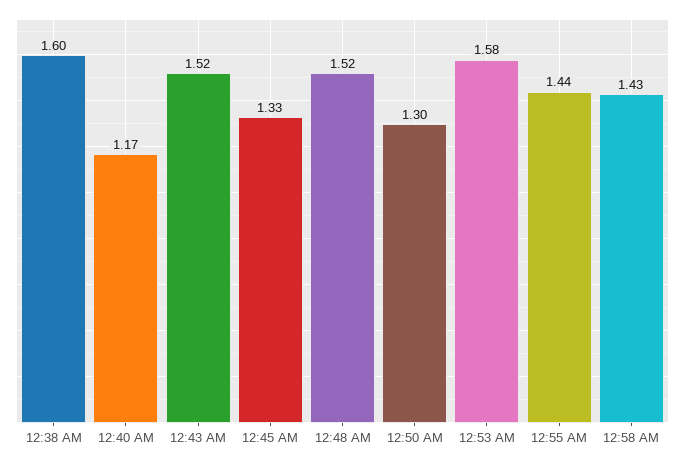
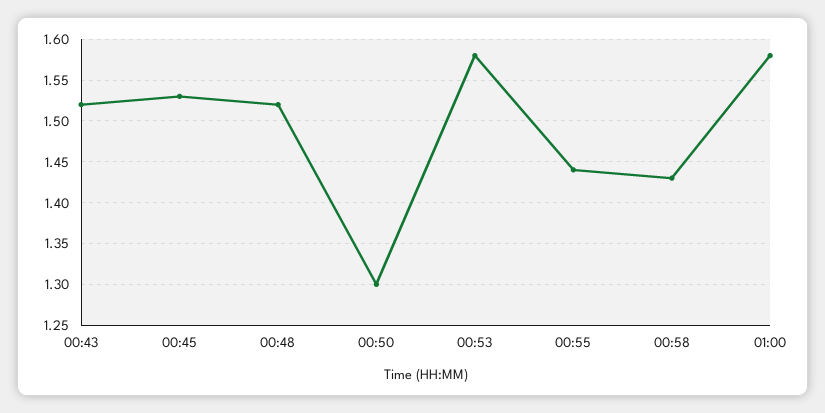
12:38 AM: 1.6 -> none
12:40 AM: 1.17 -> none
12:45 AM: 1.33 -> 1.53
01:00: none -> 1.58

